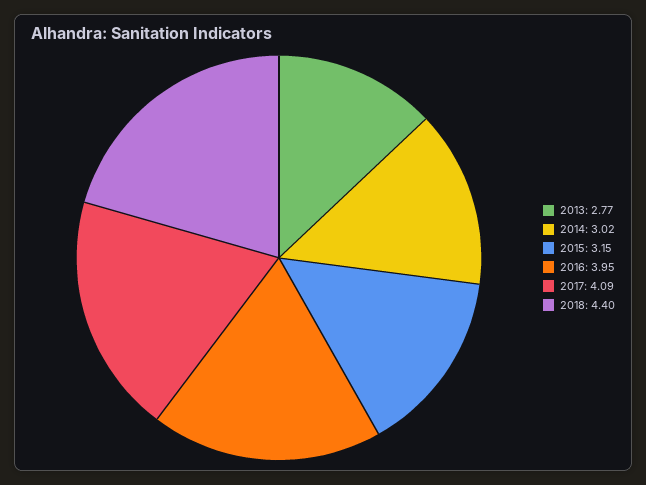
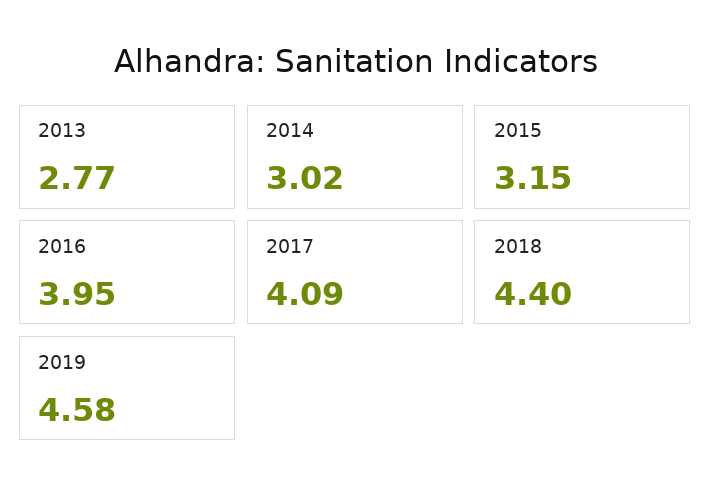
2019: none -> 4.58

